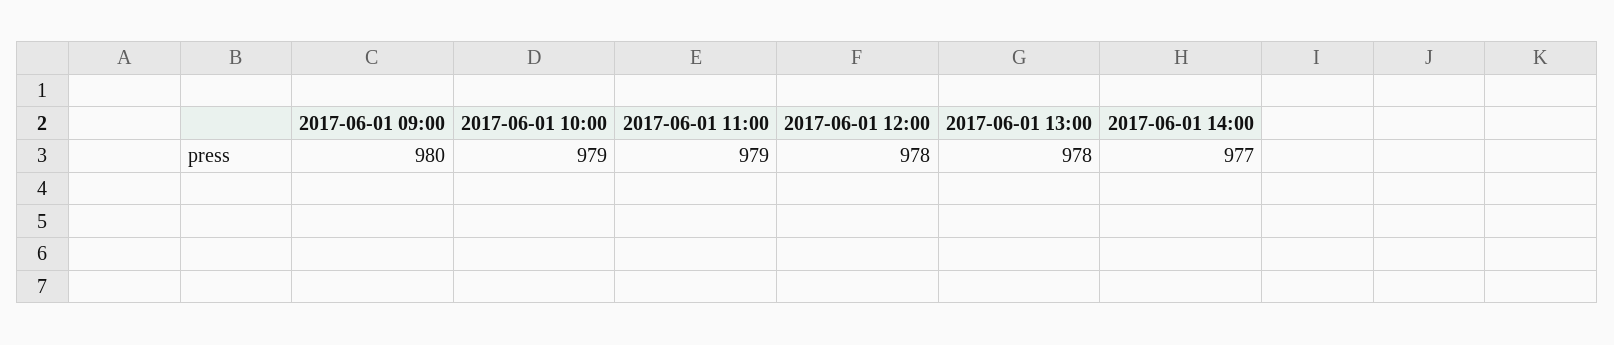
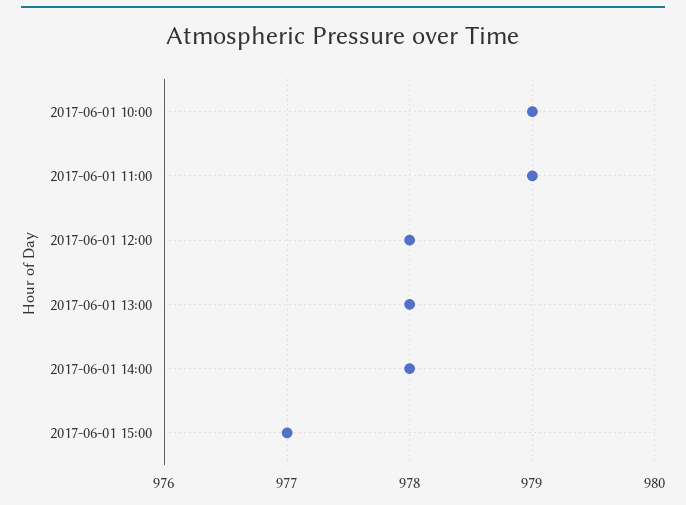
2017-06-01 09:00: 980 -> none
2017-06-01 14:00: 977 -> 978
2017-06-01 15:00: none -> 977

